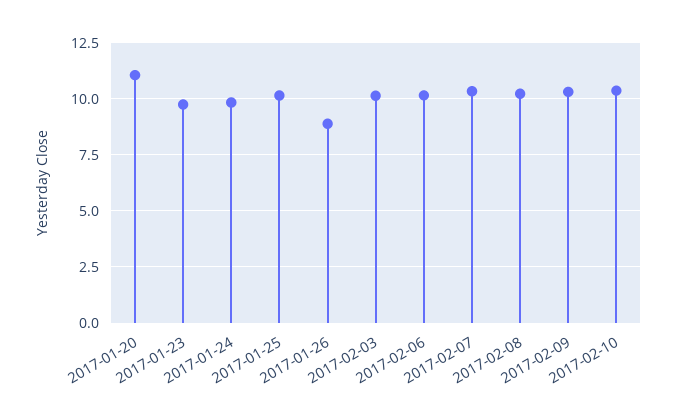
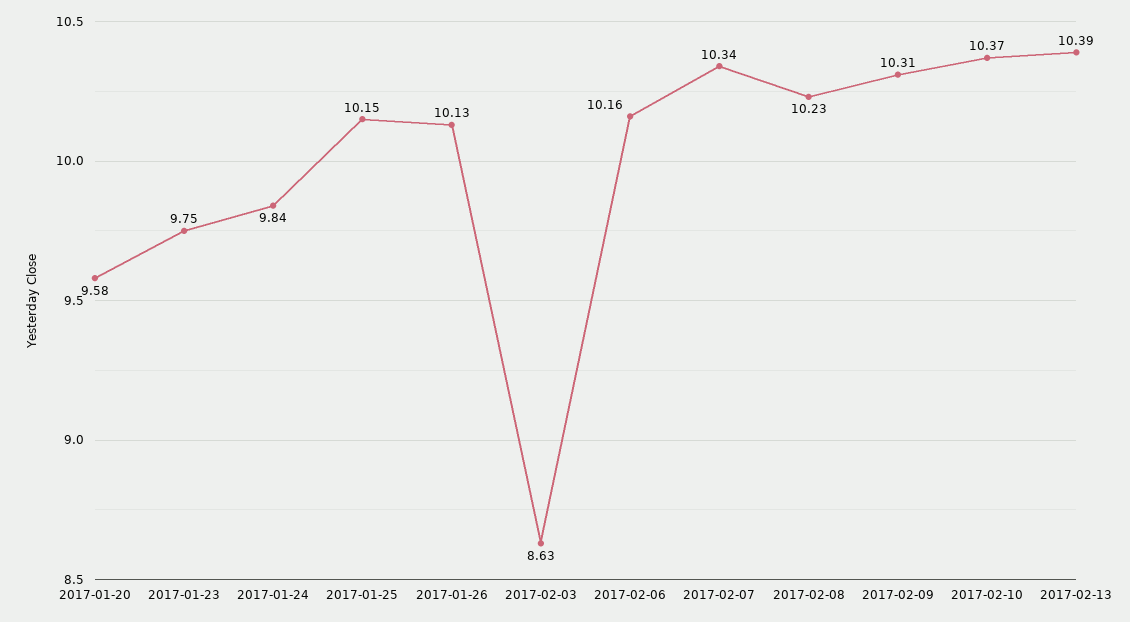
2017-01-20: 11 -> 9.58
2017-01-26: 9 -> 10.13
2017-02-03: 10 -> 8.63
2017-02-13: none -> 10.39

